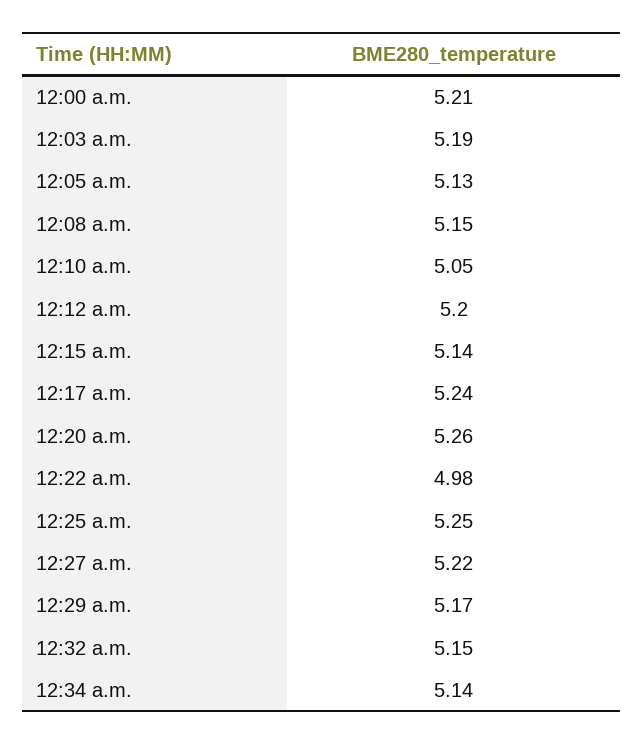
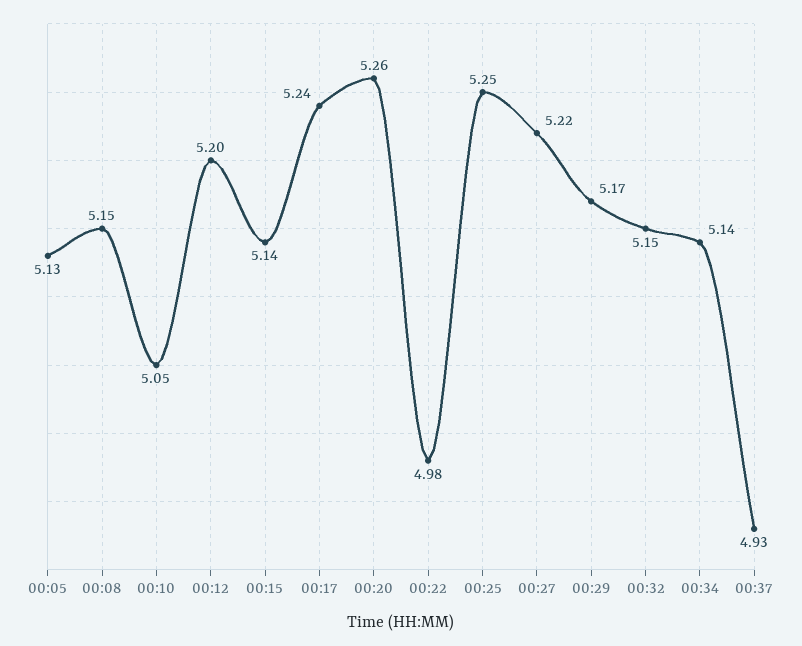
12:00 a.m.: 5.21 -> none
12:03 a.m.: 5.19 -> none
00:37: none -> 4.93

